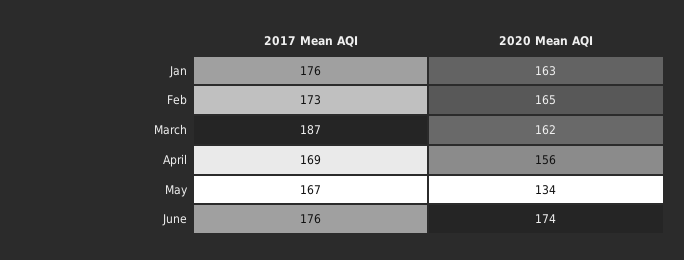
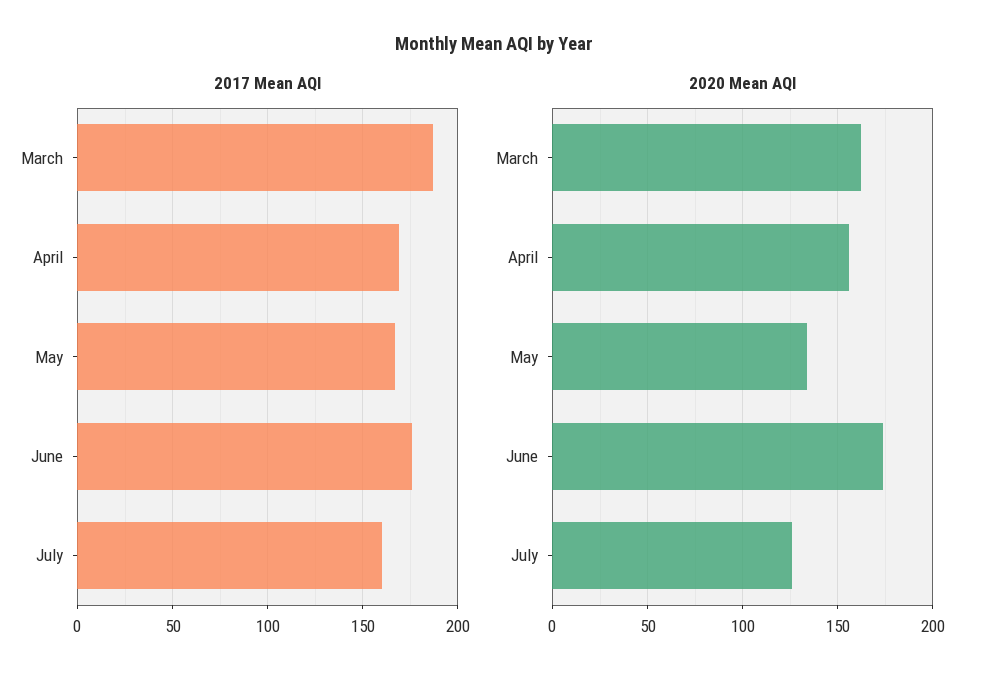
2017 Mean AQI, Jan: 176 -> none
2020 Mean AQI, Jan: 163 -> none
2017 Mean AQI, Feb: 173 -> none
2020 Mean AQI, Feb: 165 -> none
2017 Mean AQI, July: none -> 160
2020 Mean AQI, July: none -> 125

